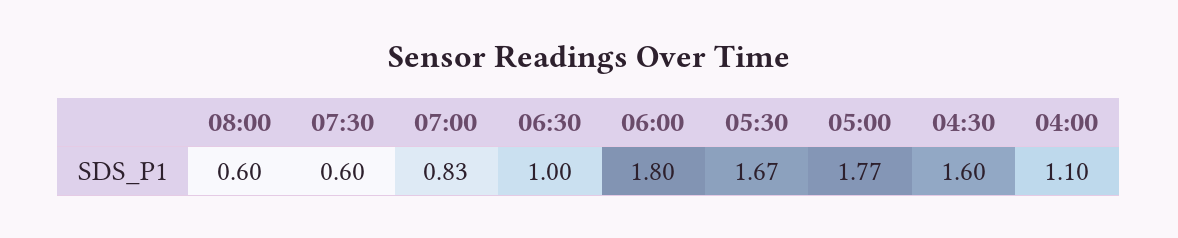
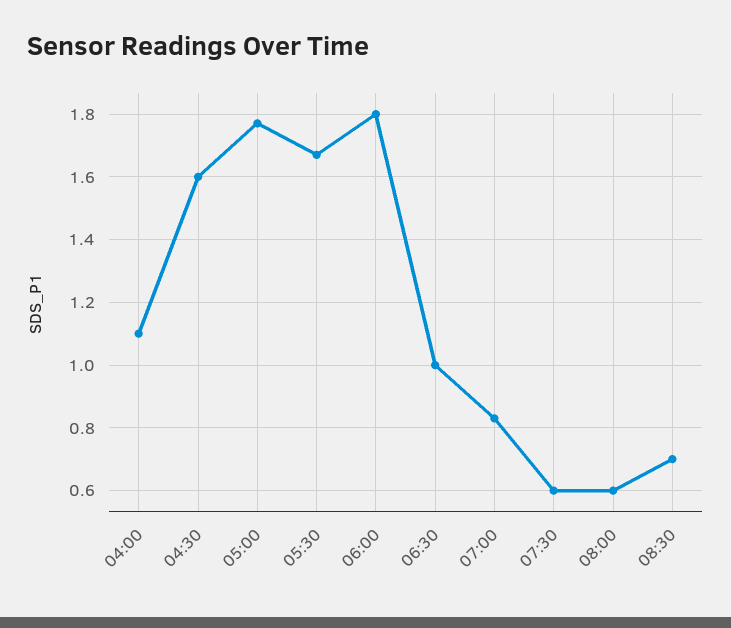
08:30: none -> 0.7

